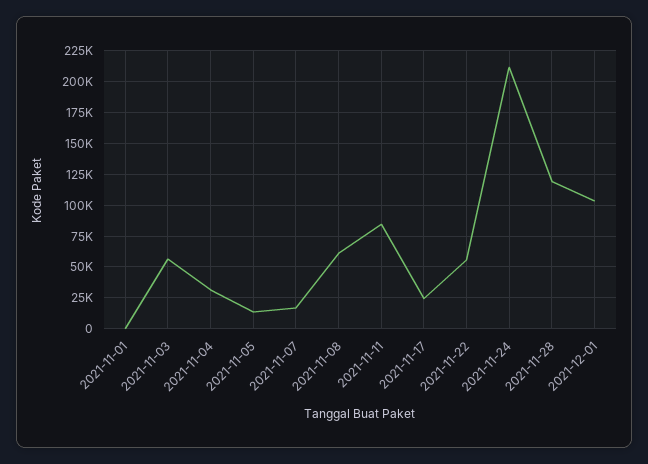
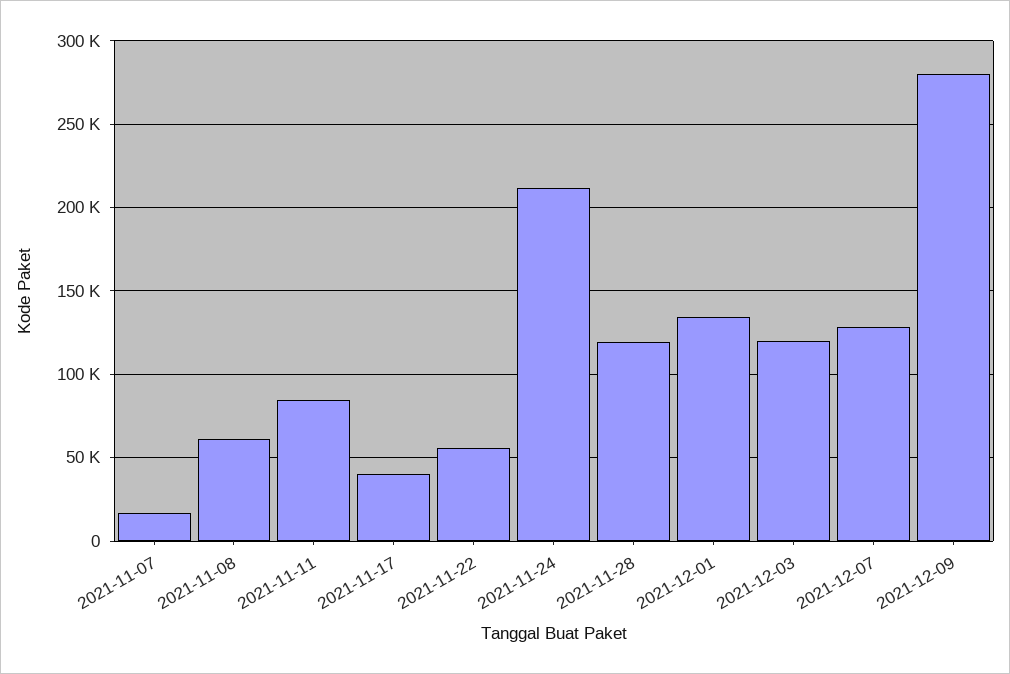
2021-11-01: 0 -> none
2021-11-03: 55000 -> none
2021-11-04: 30000 -> none
2021-11-05: 15000 -> none
2021-11-17: 25000 -> 40000
2021-12-01: 105000 -> 135000
2021-12-03: none -> 120000
2021-12-07: none -> 130000
2021-12-09: none -> 280000

